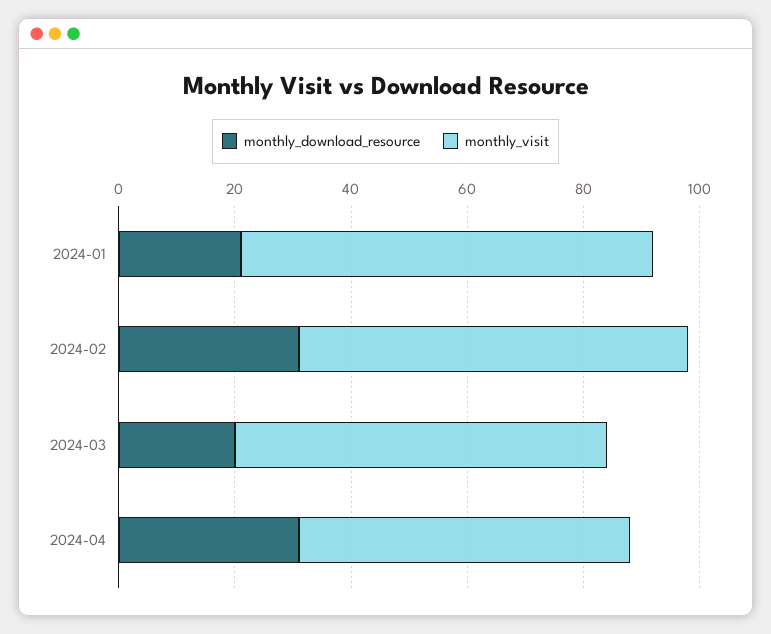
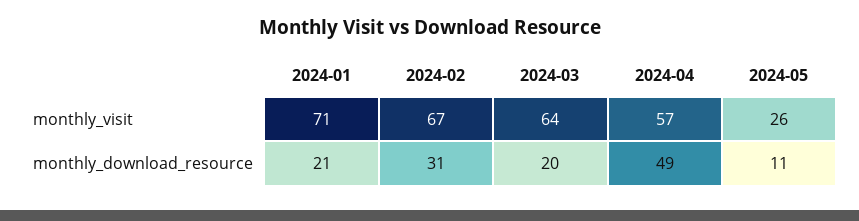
monthly_download_resource, 2024-04: 30 -> 49
monthly_visit, 2024-05: none -> 26
monthly_download_resource, 2024-05: none -> 11

